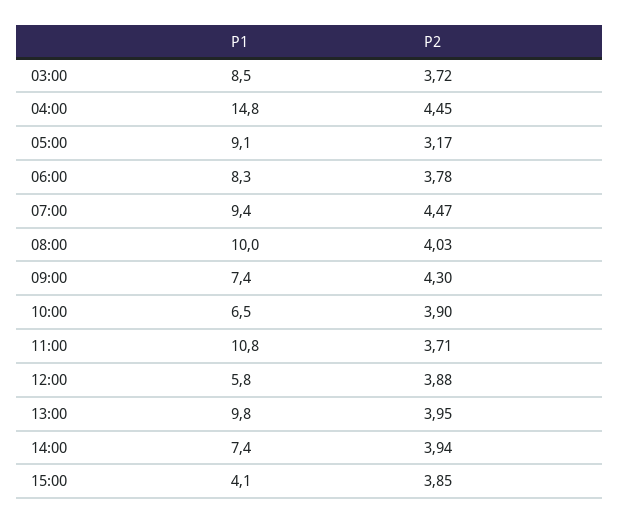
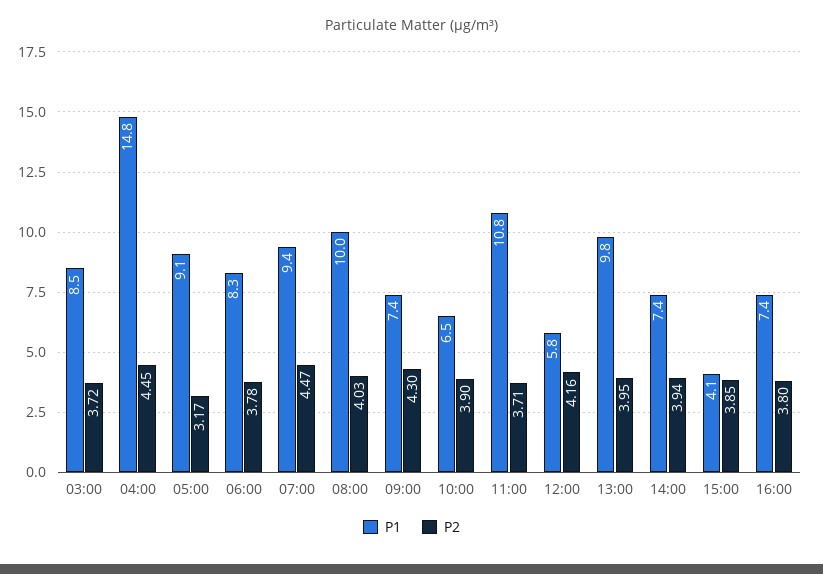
P2, 12:00: 3.88 -> 4.16
P1, 16:00: none -> 7.4
P2, 16:00: none -> 3.8

